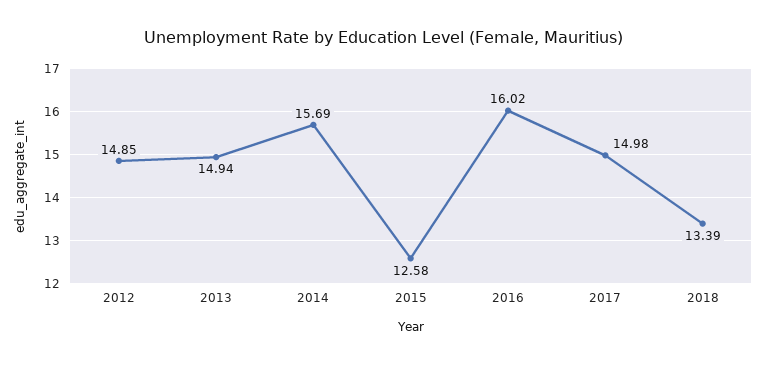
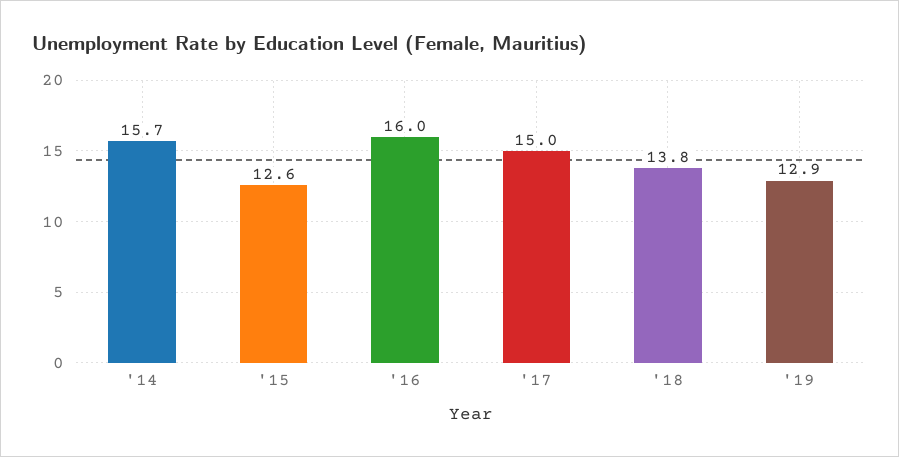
2012: 14.85 -> none
2013: 14.94 -> none
2018: 13.39 -> 13.8
'19: none -> 12.9

